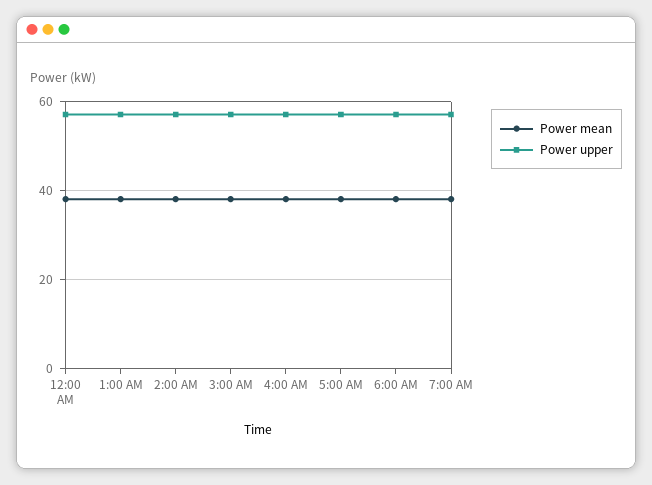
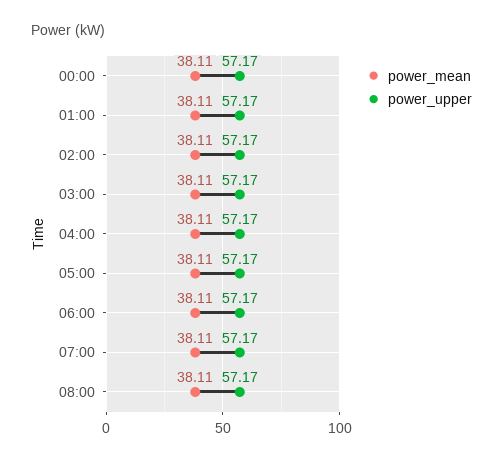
Power mean, 08:00: none -> 38.11
Power upper, 08:00: none -> 57.17

